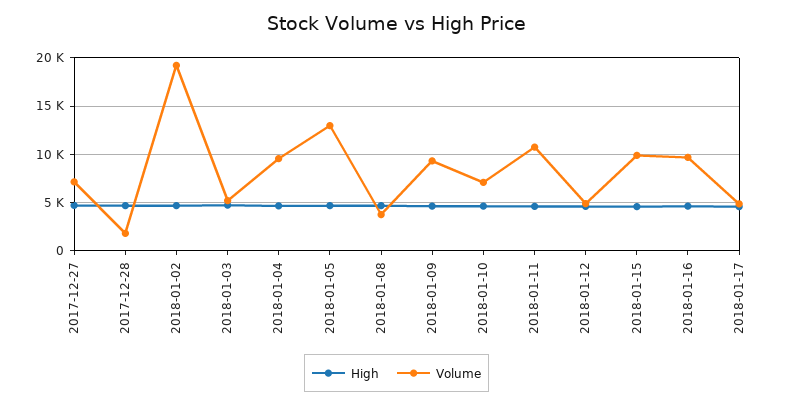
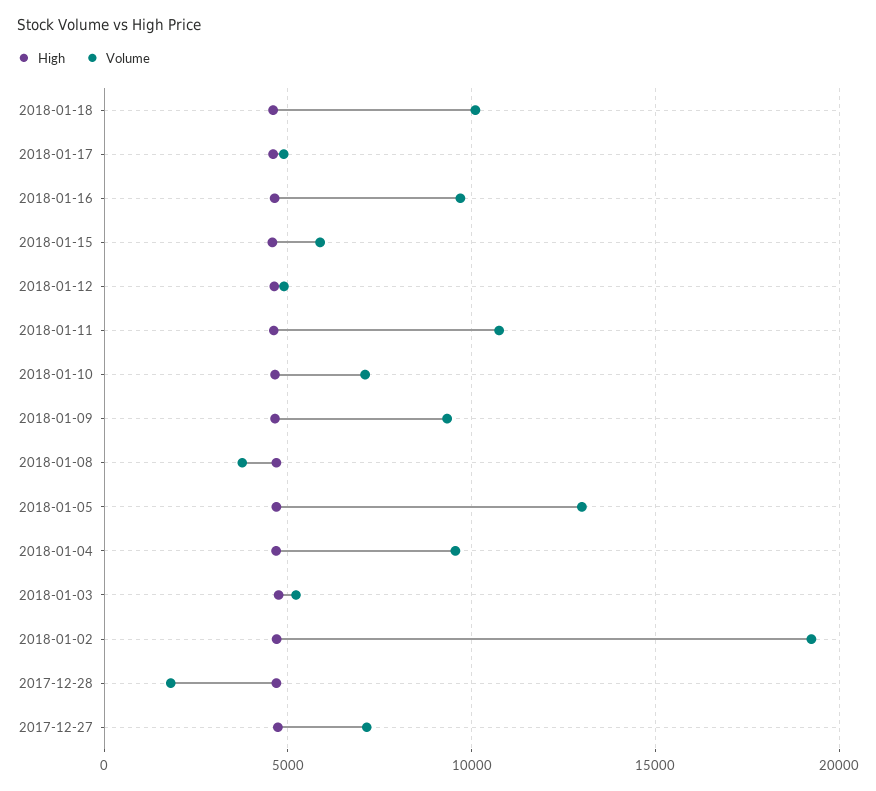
Volume, 2018-01-15: 10000 -> 6000
High, 2018-01-18: none -> 4500
Volume, 2018-01-18: none -> 10000

